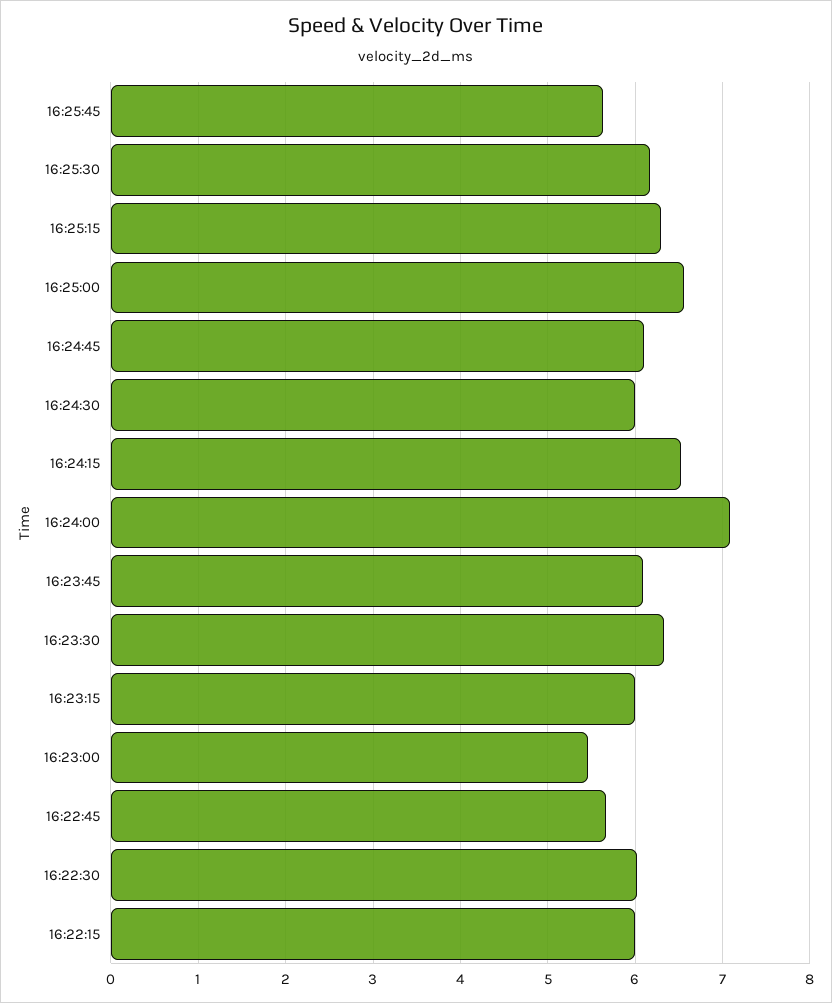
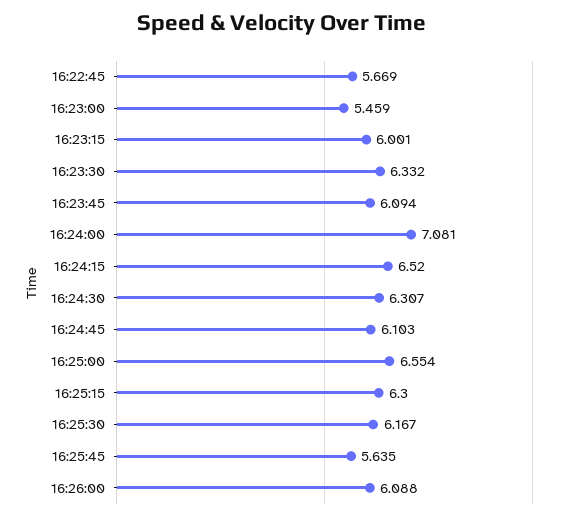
16:24:30: 6 -> 6.307
16:22:30: 6 -> none
16:22:15: 6 -> none
16:26:00: none -> 6.088

